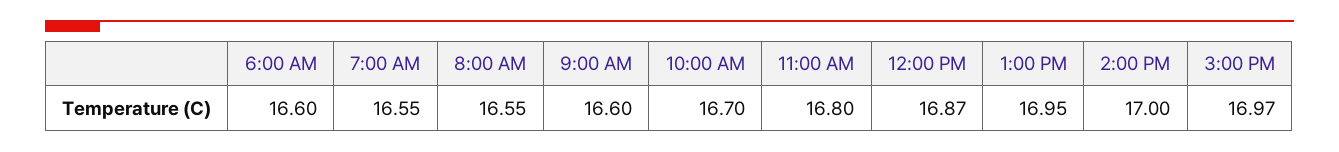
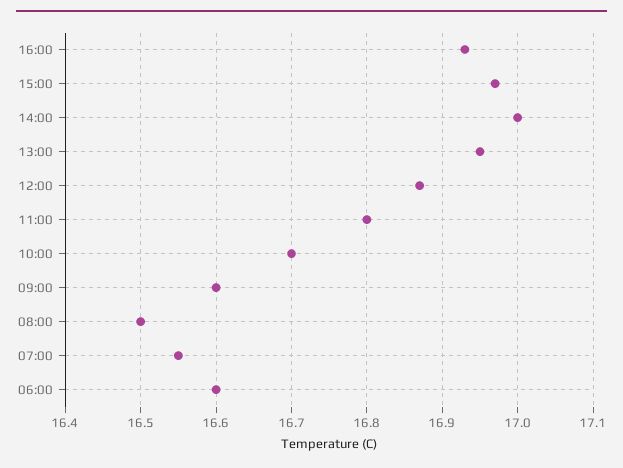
8:00 AM: 16.55 -> 16.5
16:00: none -> 16.93

